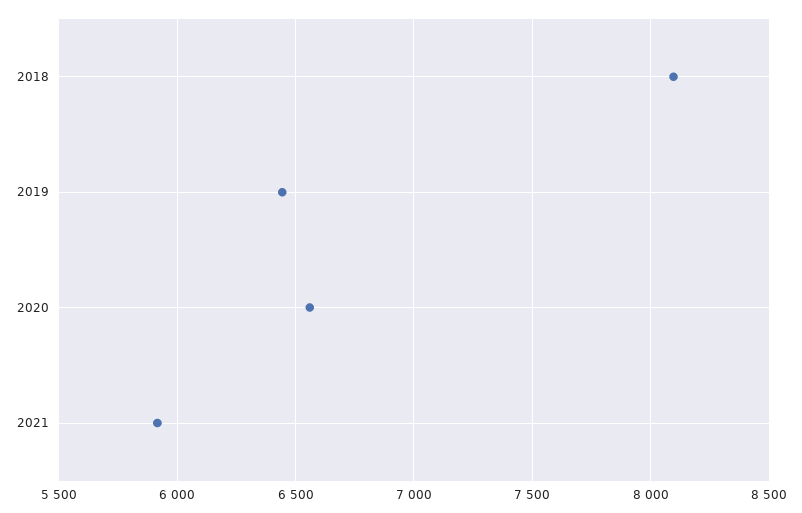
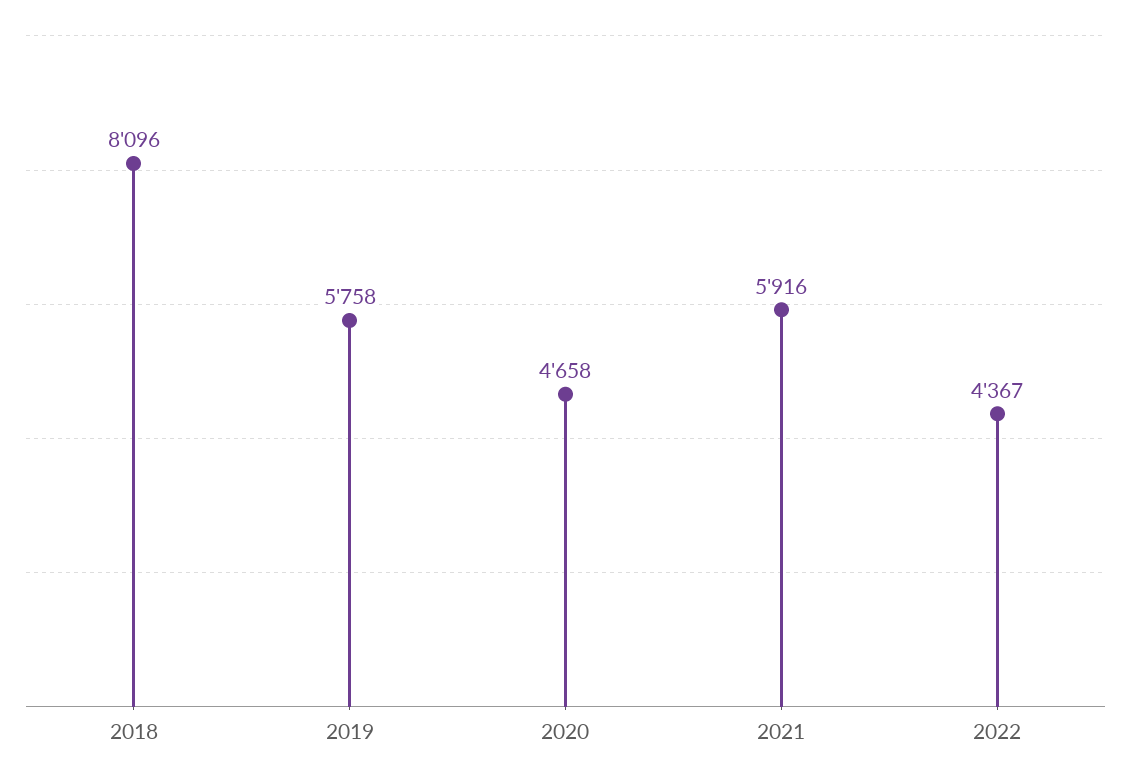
2019: 6450 -> 5758
2020: 6550 -> 4658
2022: none -> 4367

